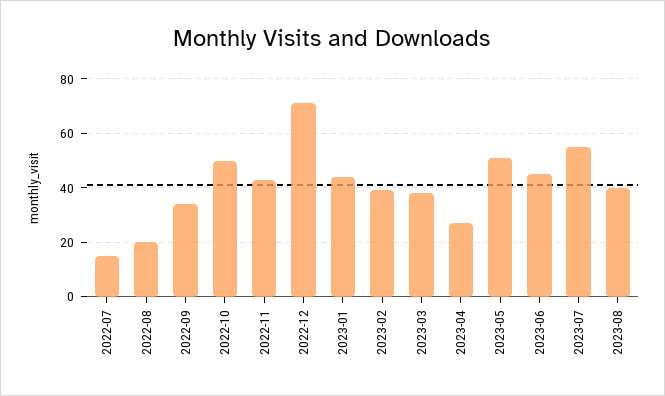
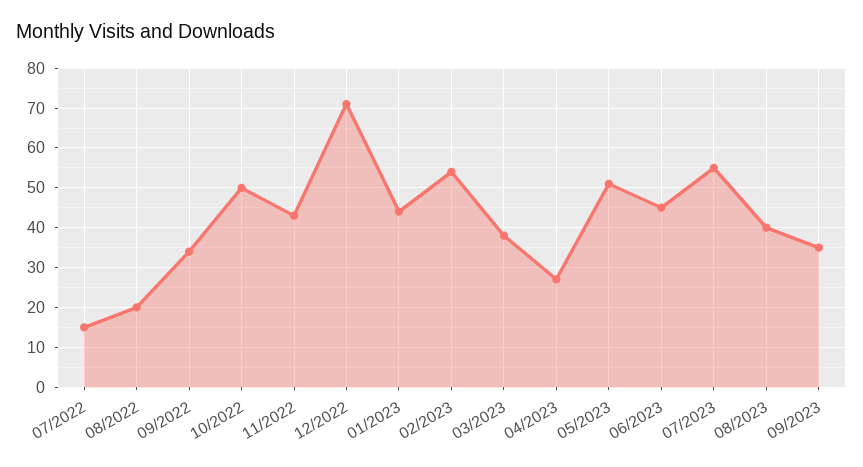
2023-02: 40 -> 55
09/2023: none -> 35

